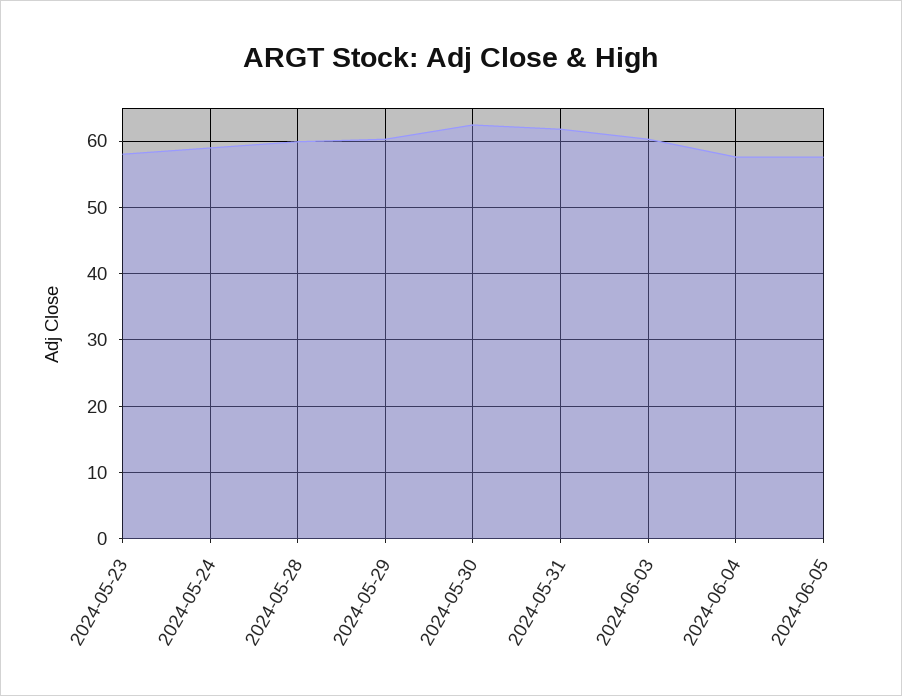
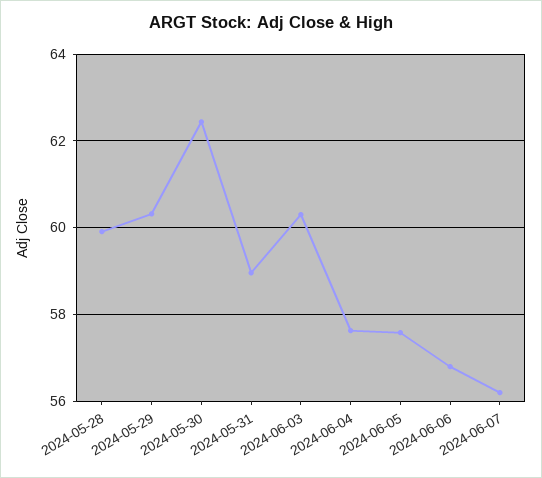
2024-05-23: 58 -> none
2024-05-24: 59 -> none
2024-05-31: 62 -> 59
2024-06-06: none -> 56.8
2024-06-07: none -> 56.2

